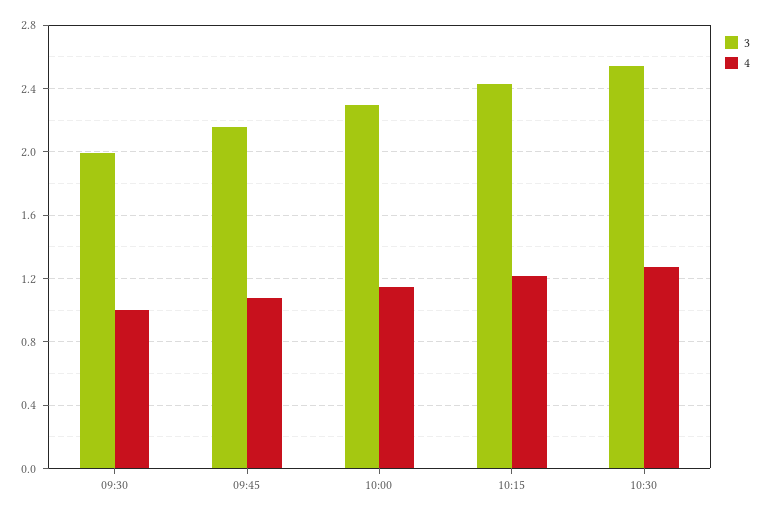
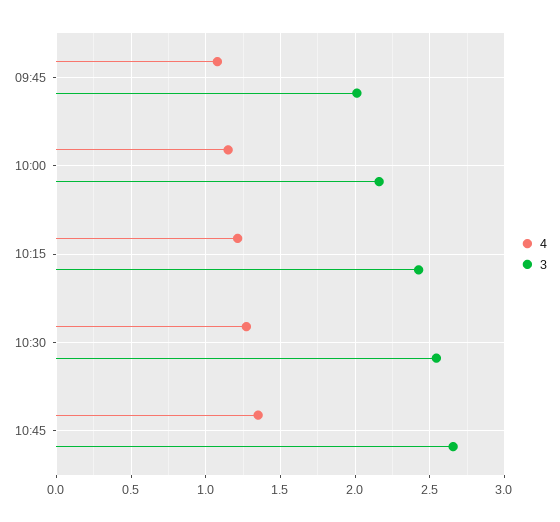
3, 09:30: 2 -> none
4, 09:30: 1 -> none
3, 09:45: 2.15 -> 2
3, 10:00: 2.3 -> 2.15
4, 10:45: none -> 1.35
3, 10:45: none -> 2.65

